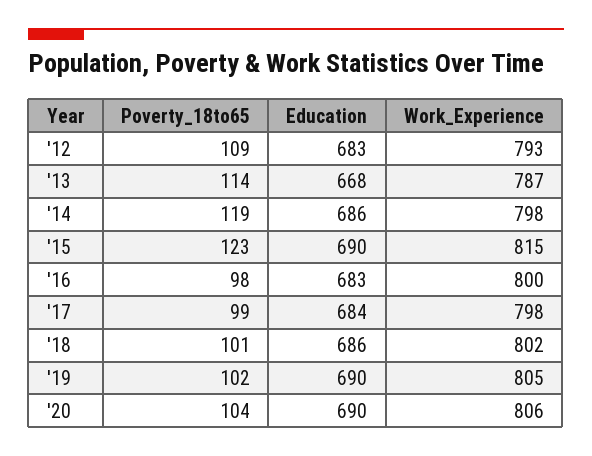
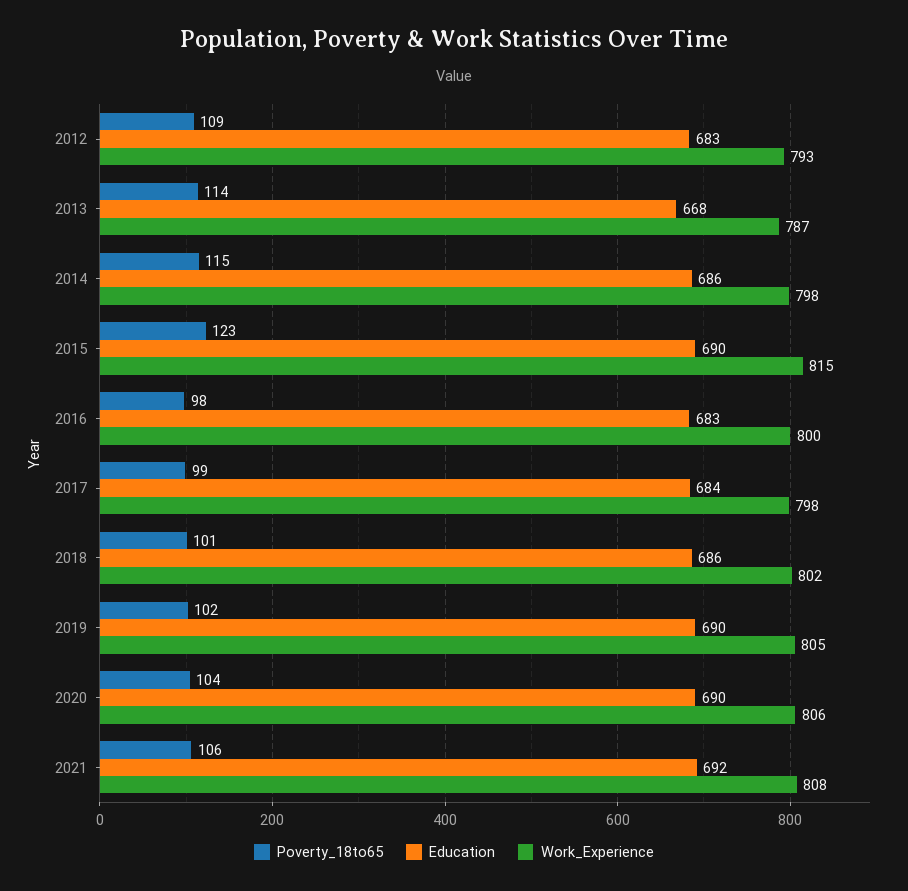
Poverty_18to65, '14: 119 -> 115
Poverty_18to65, 2021: none -> 106
Education, 2021: none -> 692
Work_Experience, 2021: none -> 808

